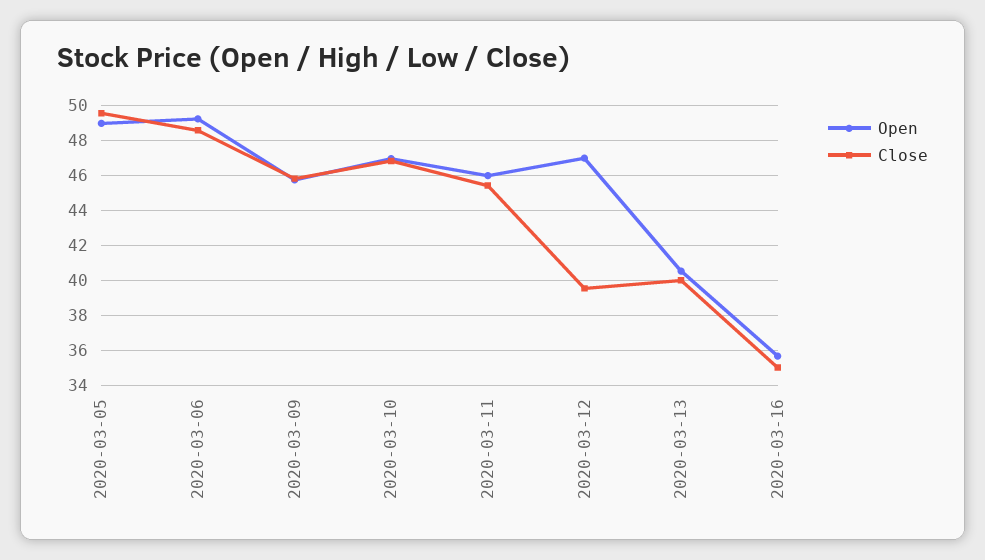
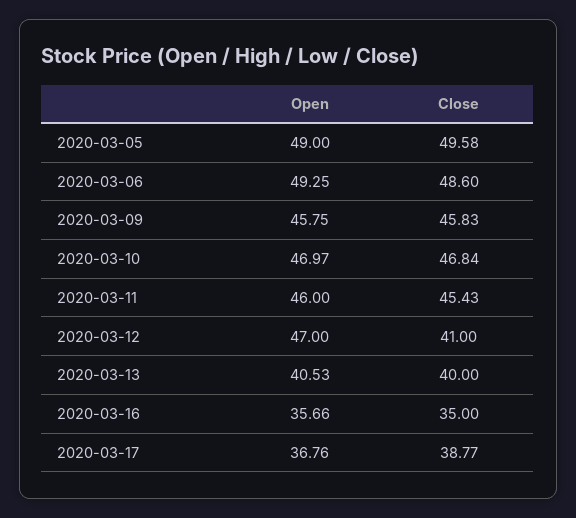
Close, 2020-03-12: 39.5 -> 41
Open, 2020-03-17: none -> 36.76
Close, 2020-03-17: none -> 38.77

